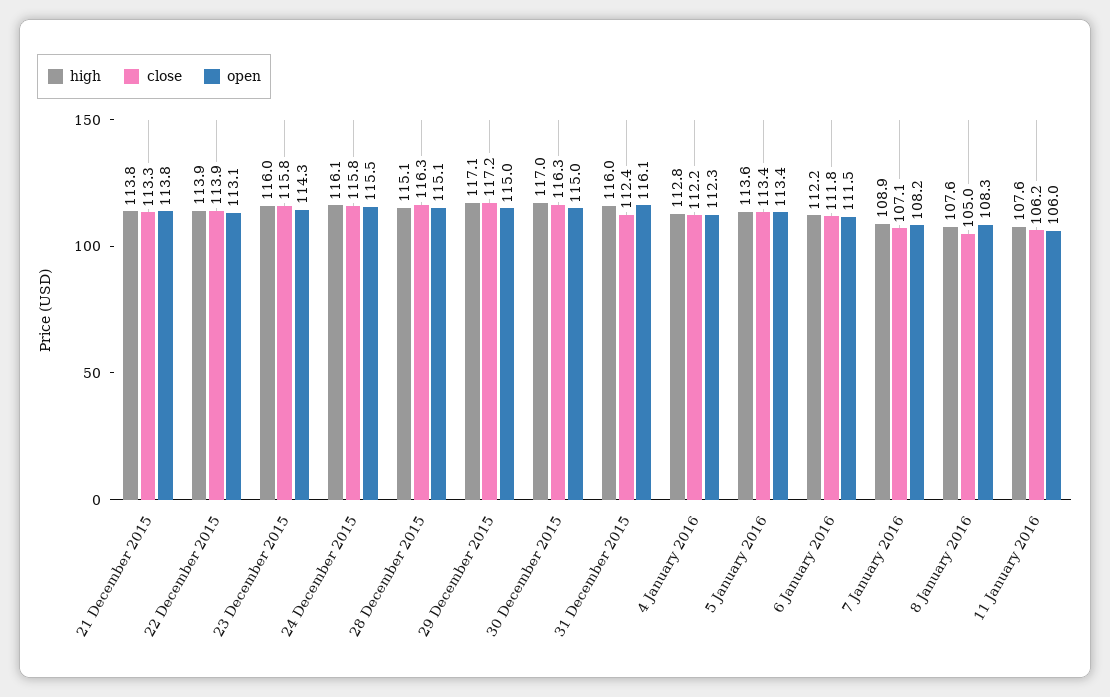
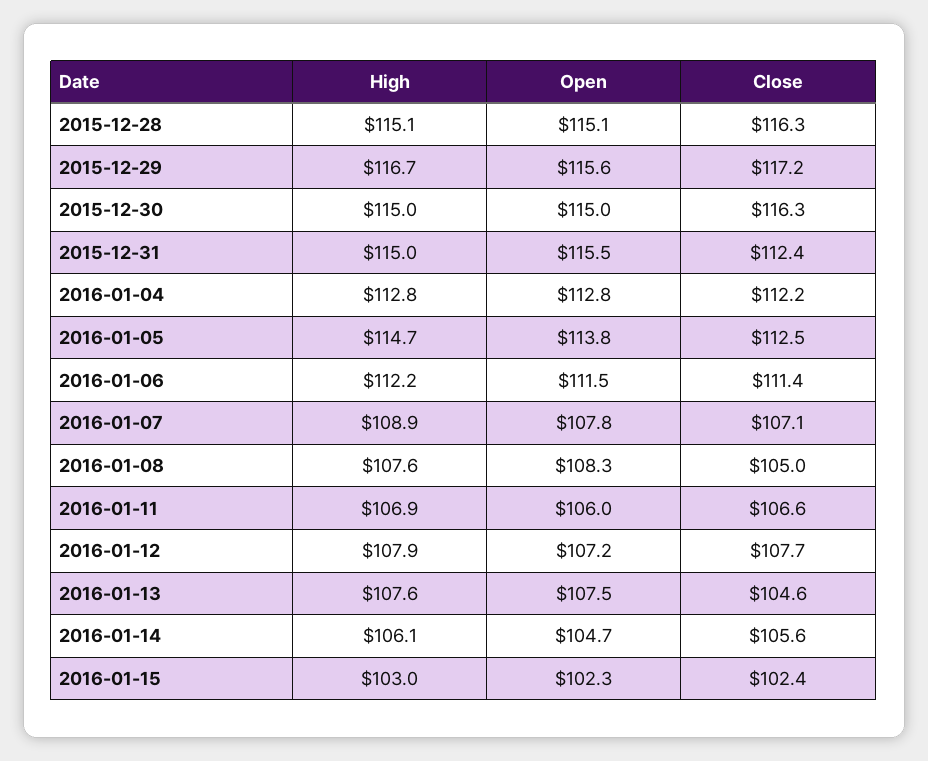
high, 21 December 2015: 113.8 -> none
close, 21 December 2015: 113.3 -> none
open, 21 December 2015: 113.8 -> none
high, 22 December 2015: 113.9 -> none
close, 22 December 2015: 113.9 -> none
open, 22 December 2015: 113.1 -> none
high, 23 December 2015: 116 -> none
close, 23 December 2015: 115.8 -> none
open, 23 December 2015: 114.3 -> none
high, 24 December 2015: 116.1 -> none
close, 24 December 2015: 115.8 -> none
open, 24 December 2015: 115.5 -> none
high, 29 December 2015: 117.1 -> 116.7
open, 29 December 2015: 115 -> 115.6
high, 30 December 2015: 117 -> 115
high, 31 December 2015: 116 -> 115
open, 31 December 2015: 116.1 -> 115.5
open, 4 January 2016: 112.3 -> 112.8
high, 5 January 2016: 113.6 -> 114.7
close, 5 January 2016: 113.4 -> 112.5
open, 5 January 2016: 113.4 -> 113.8
close, 6 January 2016: 111.8 -> 111.4
open, 7 January 2016: 108.2 -> 107.8
high, 11 January 2016: 107.6 -> 106.9
close, 11 January 2016: 106.2 -> 106.6
high, 2016-01-12: none -> 107.9
open, 2016-01-12: none -> 107.2
close, 2016-01-12: none -> 107.7
high, 2016-01-13: none -> 107.6
open, 2016-01-13: none -> 107.5
close, 2016-01-13: none -> 104.6
high, 2016-01-14: none -> 106.1
open, 2016-01-14: none -> 104.7
close, 2016-01-14: none -> 105.6
high, 2016-01-15: none -> 103
open, 2016-01-15: none -> 102.3
close, 2016-01-15: none -> 102.4

